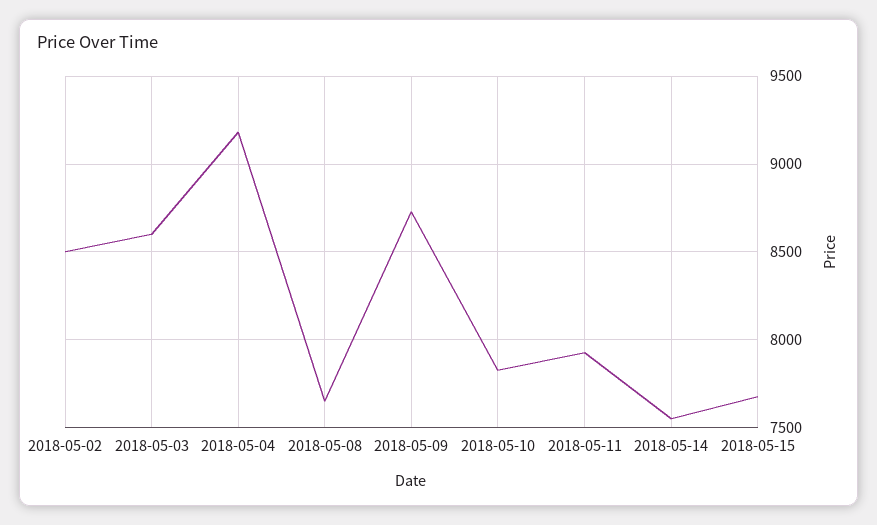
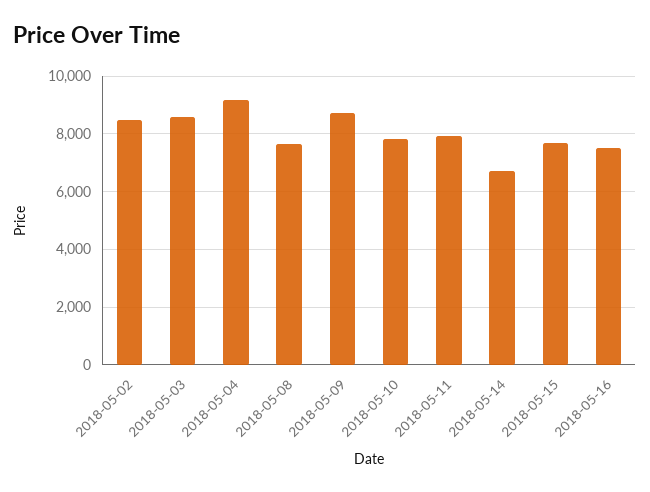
2018-05-14: 7550 -> 6750
2018-05-16: none -> 7500

